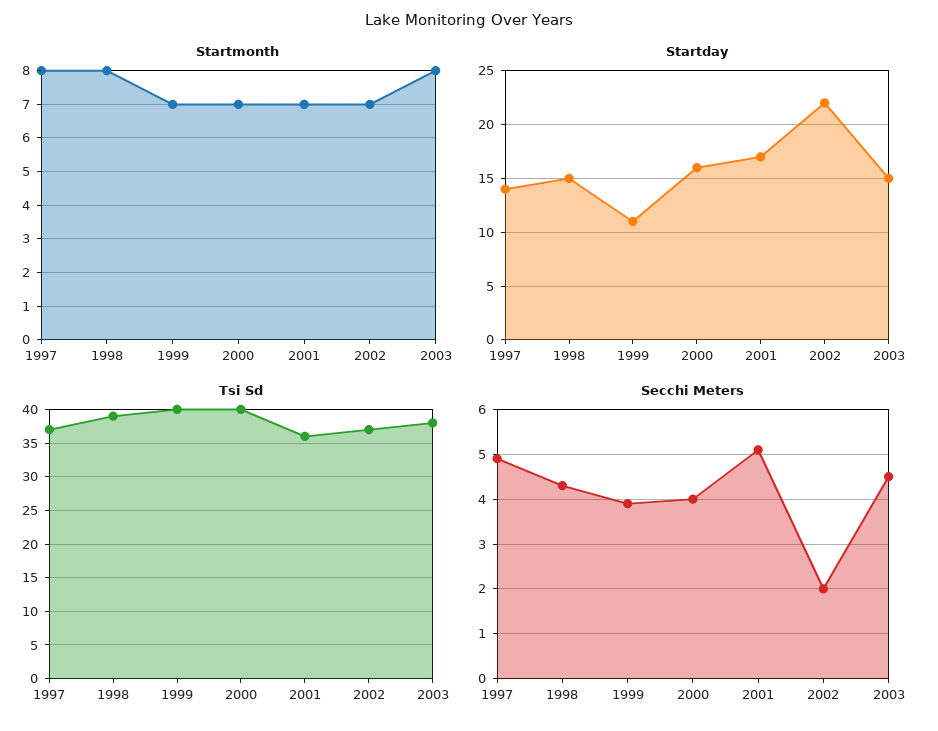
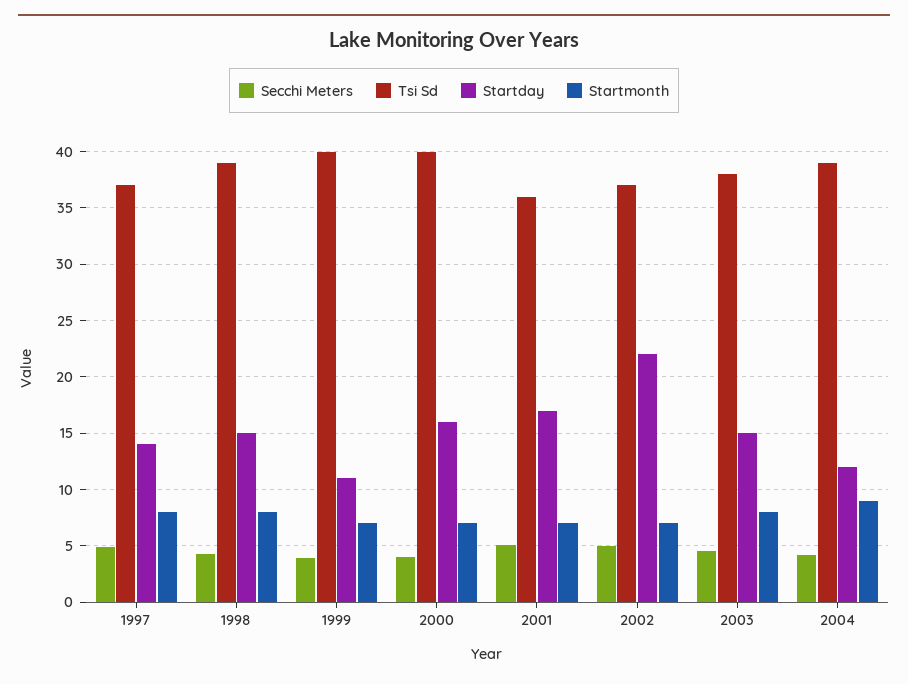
Secchi Meters, 2002: 2 -> 5
Secchi Meters, 2004: none -> 4
Tsi Sd, 2004: none -> 39
Startday, 2004: none -> 12
Startmonth, 2004: none -> 9

